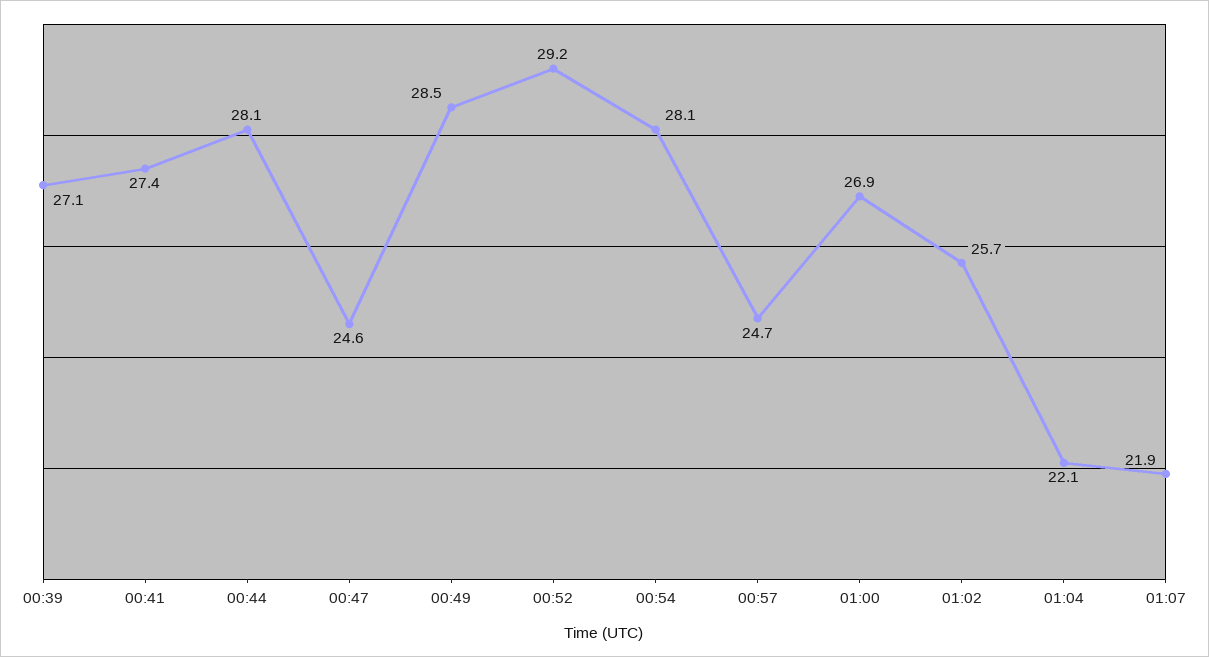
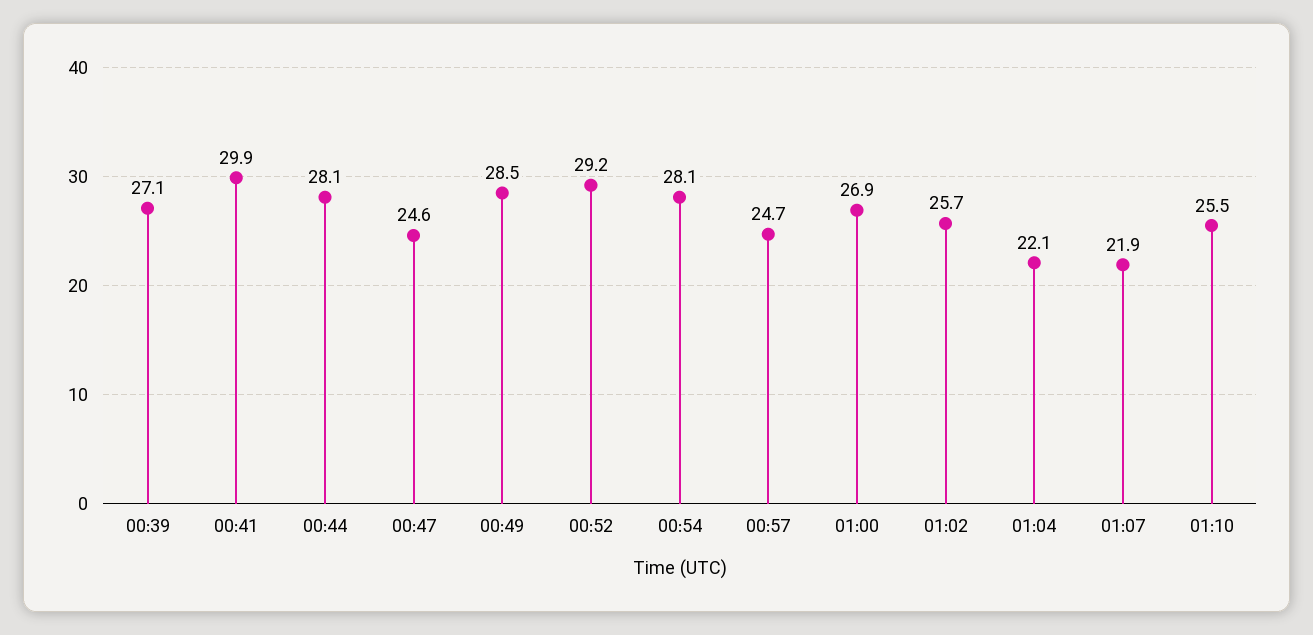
00:41: 27.4 -> 29.9
01:10: none -> 25.5

